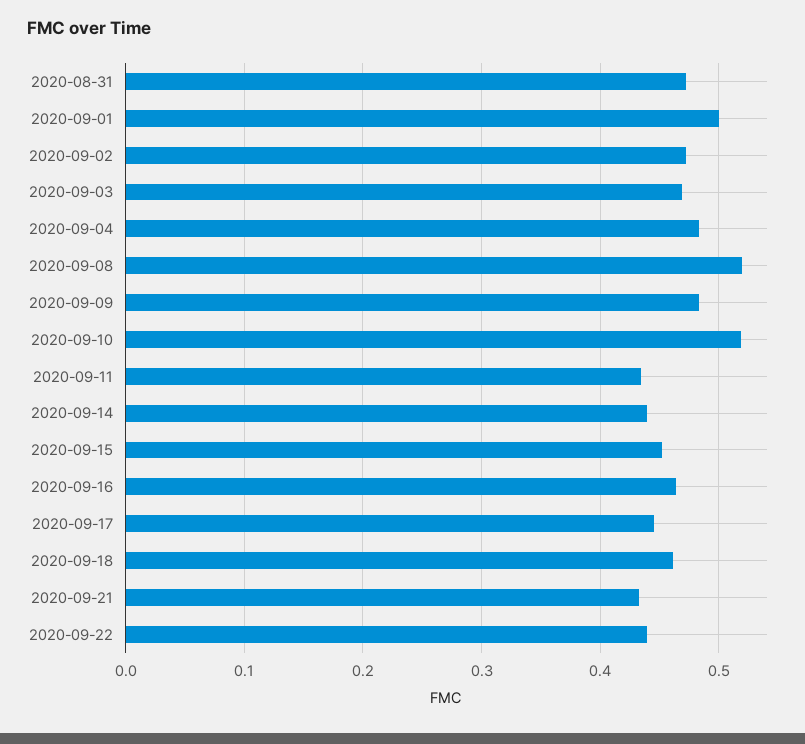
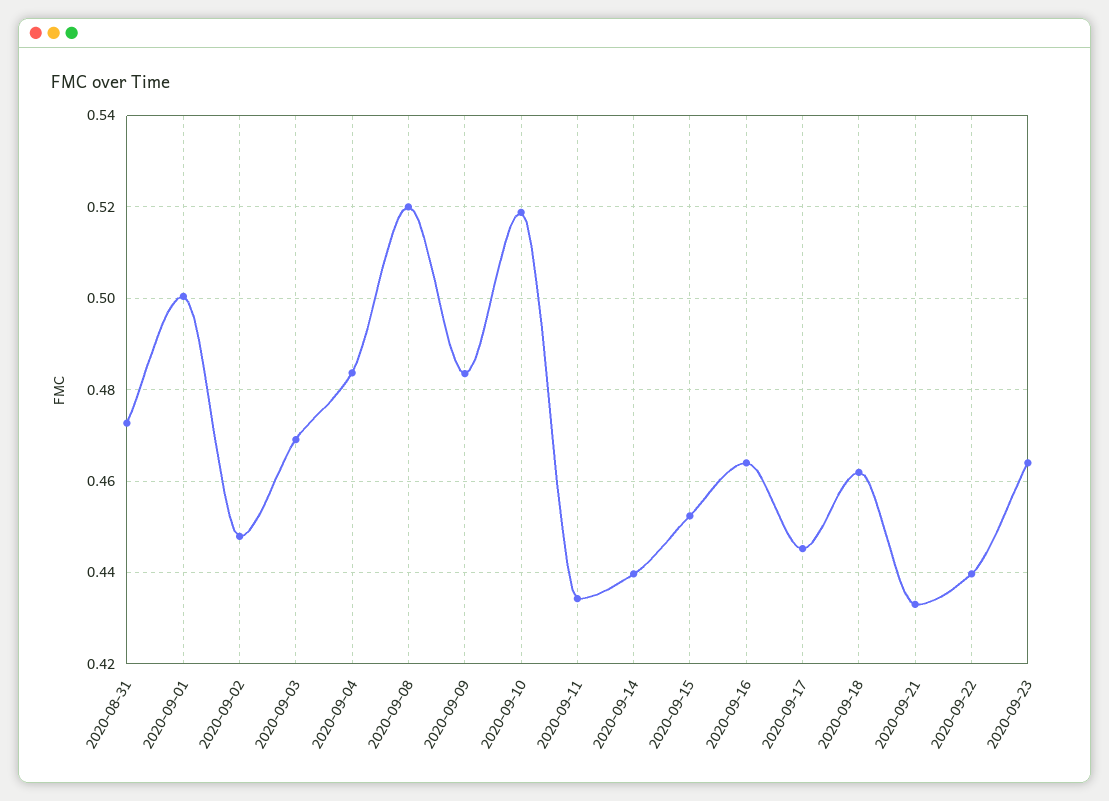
2020-09-02: 0.47 -> 0.448
2020-09-23: none -> 0.464

